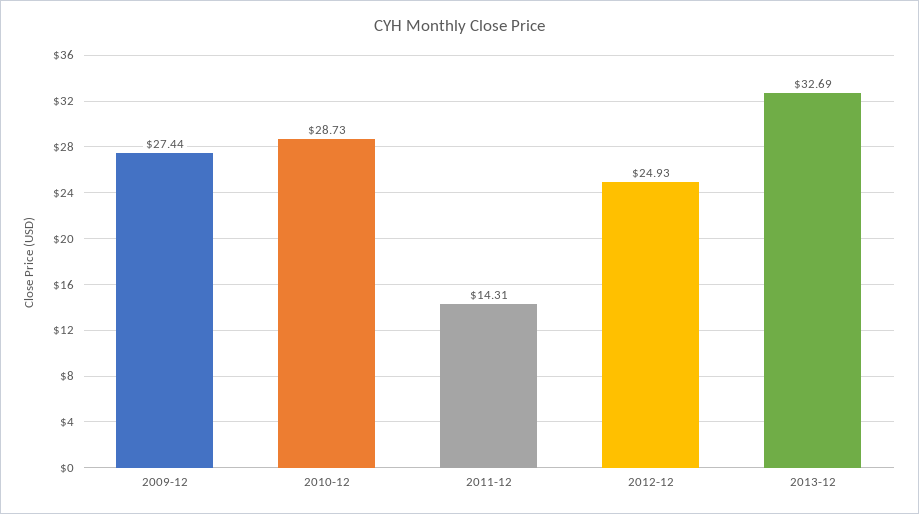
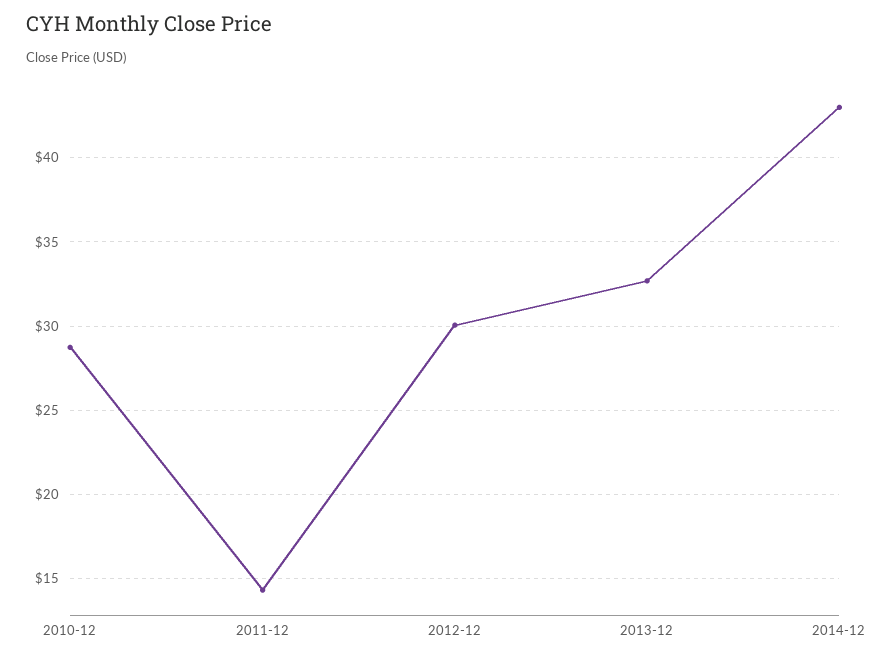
2009-12: 27.44 -> none
2012-12: 24.93 -> 30
2014-12: none -> 43

